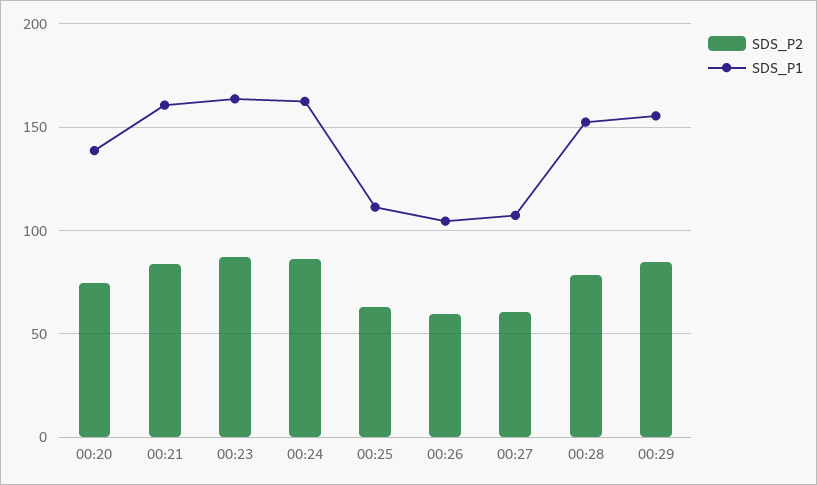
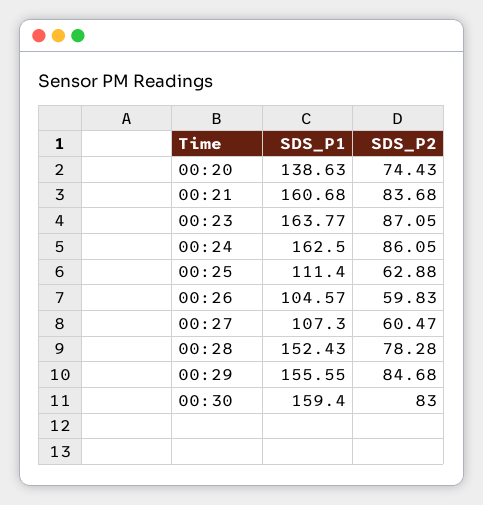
SDS_P1, 00:30: none -> 159.4
SDS_P2, 00:30: none -> 83

